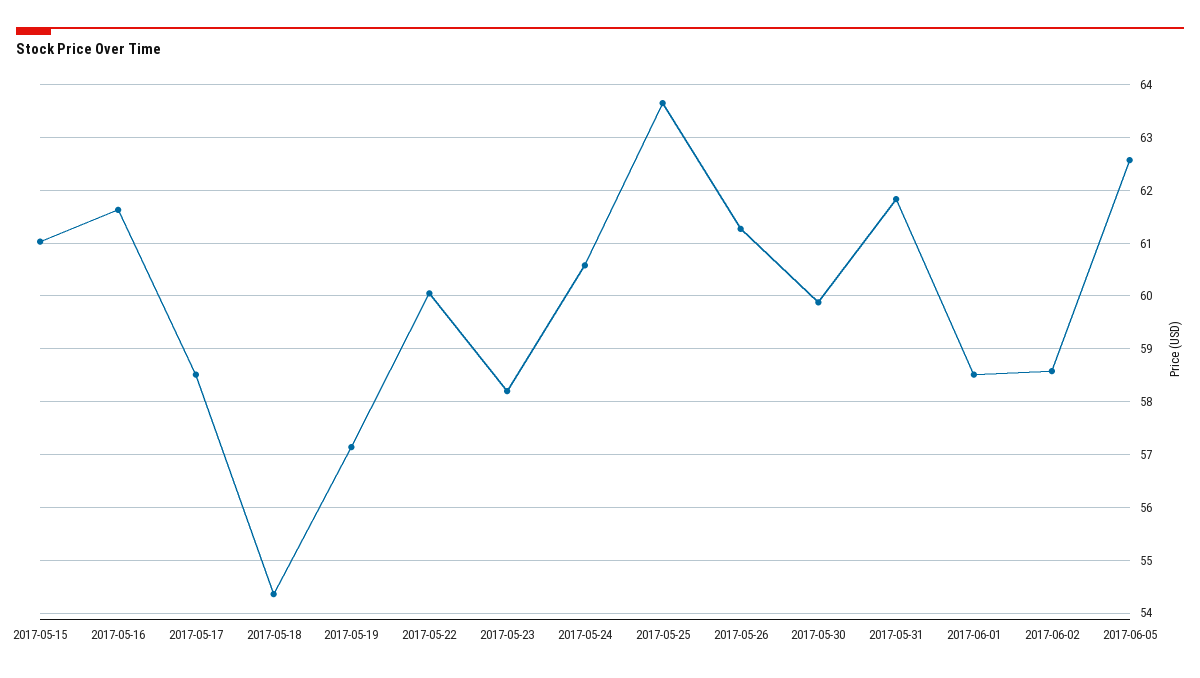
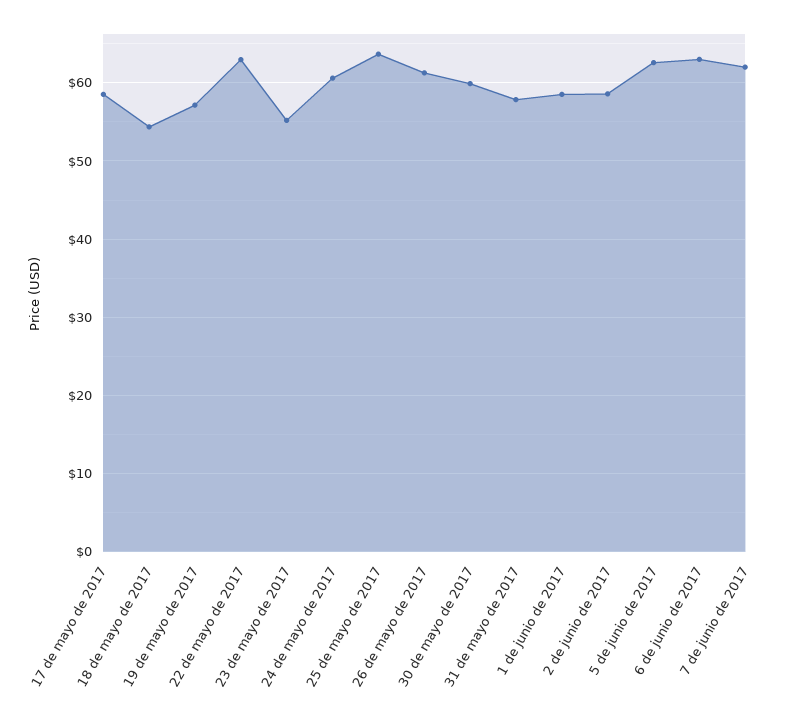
2017-05-15: 61 -> none
2017-05-16: 61.6 -> none
2017-05-22: 60 -> 63
2017-05-23: 58.2 -> 55
2017-05-31: 61.8 -> 58
6 de junio de 2017: none -> 63
7 de junio de 2017: none -> 62

